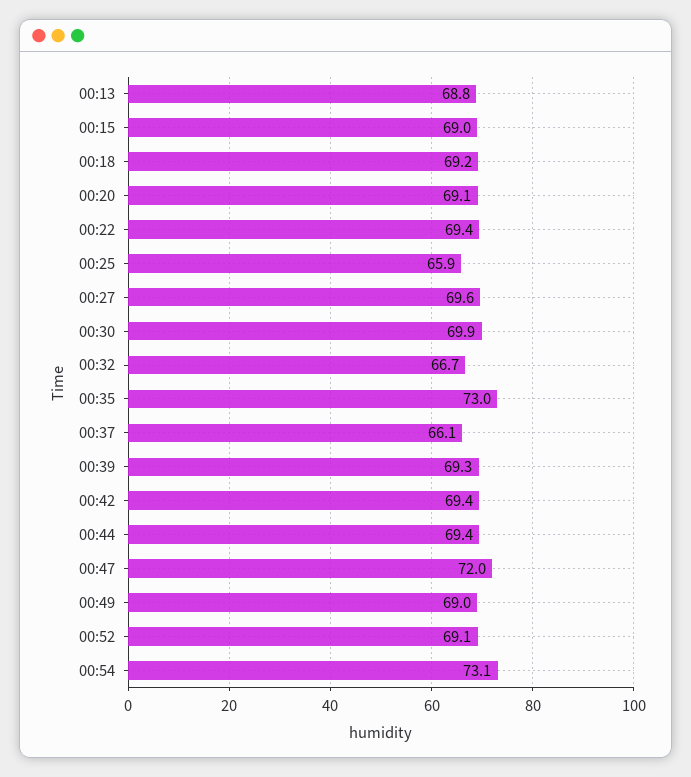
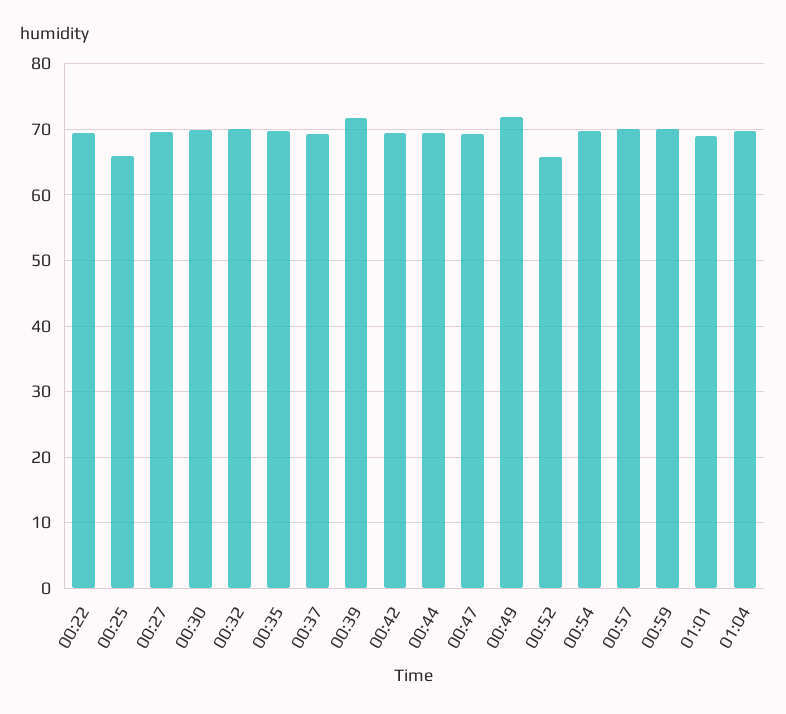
00:13: 68.8 -> none
00:15: 69 -> none
00:18: 69.2 -> none
00:20: 69.1 -> none
00:32: 66.7 -> 70
00:35: 73 -> 70
00:37: 66.1 -> 69
00:39: 69.3 -> 72
00:47: 72 -> 69
00:49: 69 -> 72
00:52: 69.1 -> 66
00:54: 73.1 -> 70
00:57: none -> 70
00:59: none -> 70
01:01: none -> 69
01:04: none -> 70

